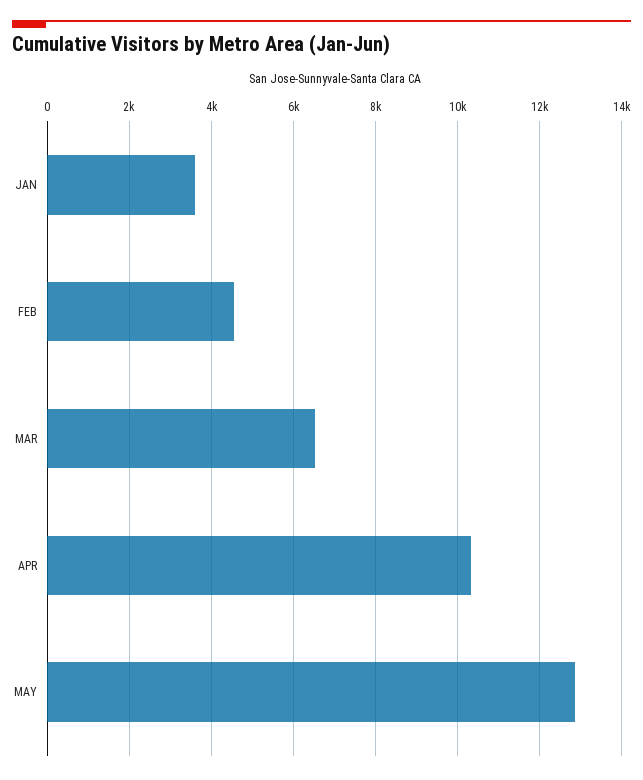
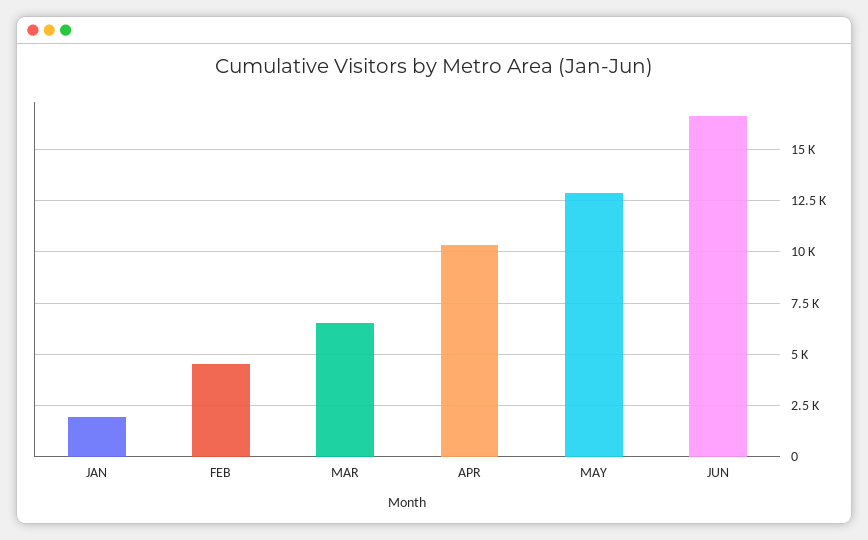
JAN: 3600 -> 2000
JUN: none -> 16500

